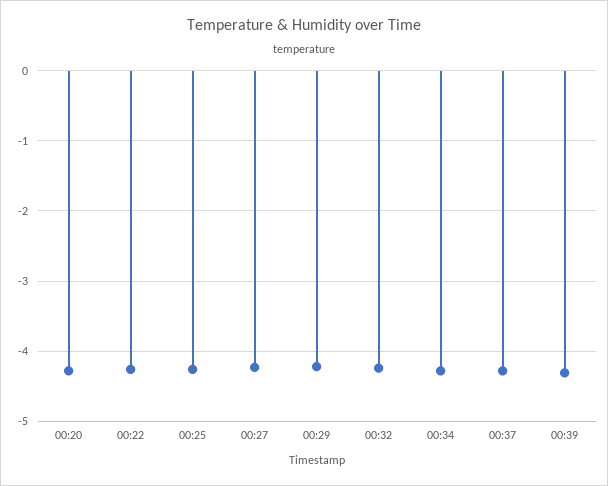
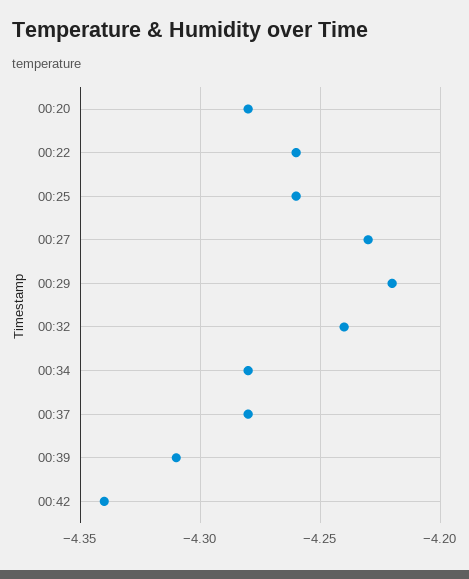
00:42: none -> -4.34

